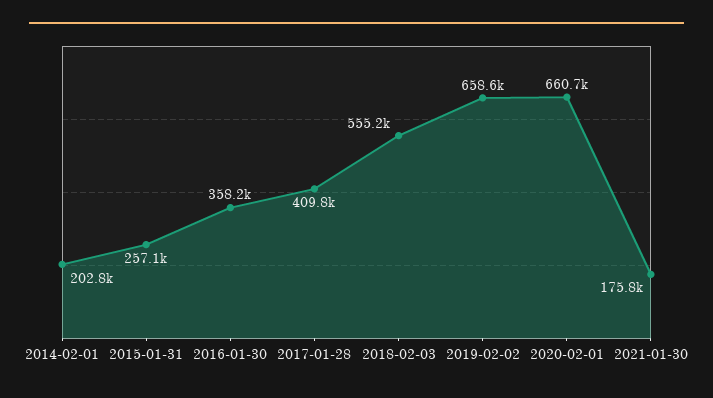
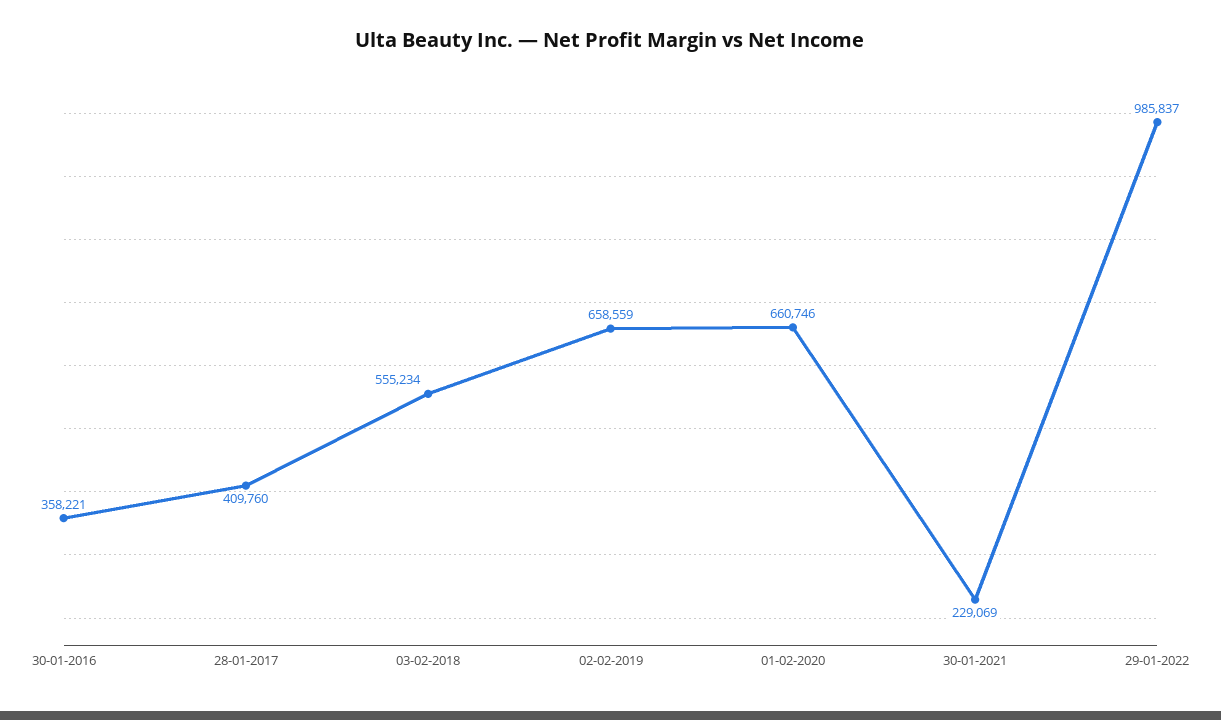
2014-02-01: 202800 -> none
2015-01-31: 257100 -> none
2021-01-30: 175800 -> 229069
29-01-2022: none -> 985837

